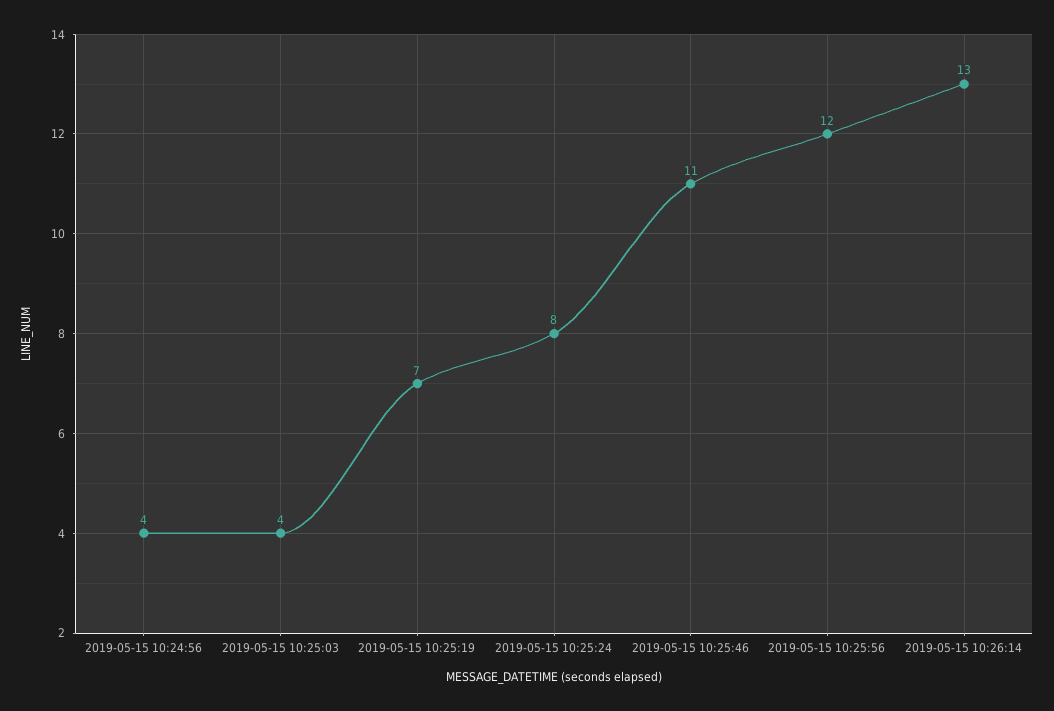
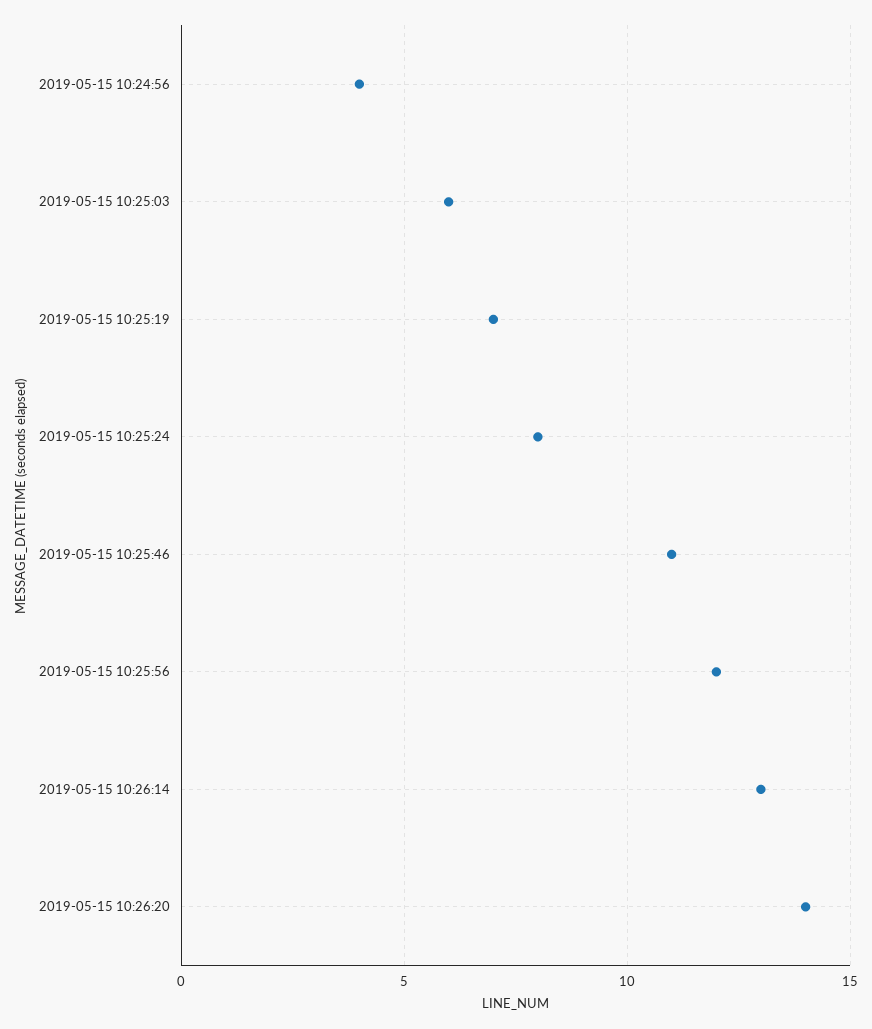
2019-05-15 10:25:03: 4 -> 6
2019-05-15 10:26:20: none -> 14

